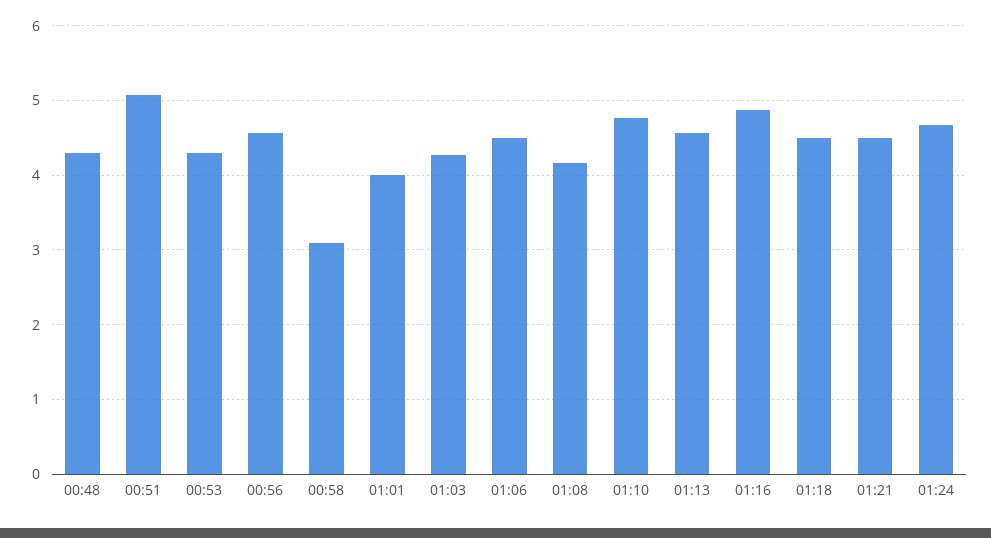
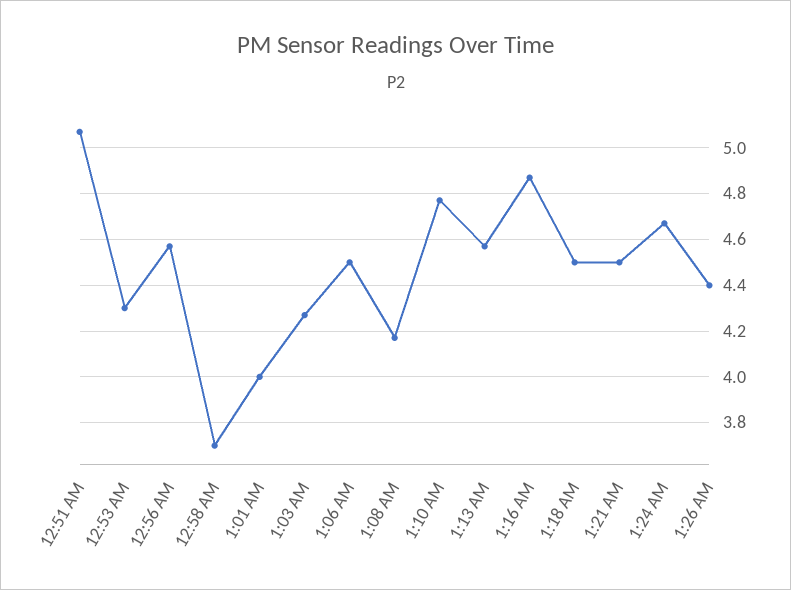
00:48: 4.3 -> none
00:58: 3.1 -> 3.7
1:26 AM: none -> 4.4

